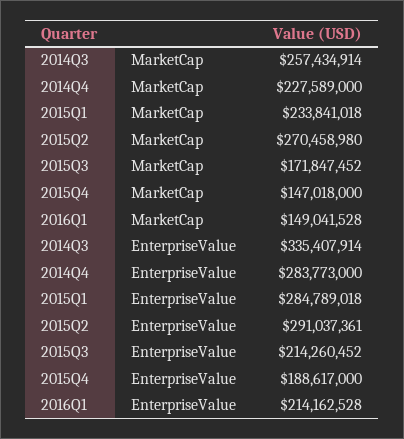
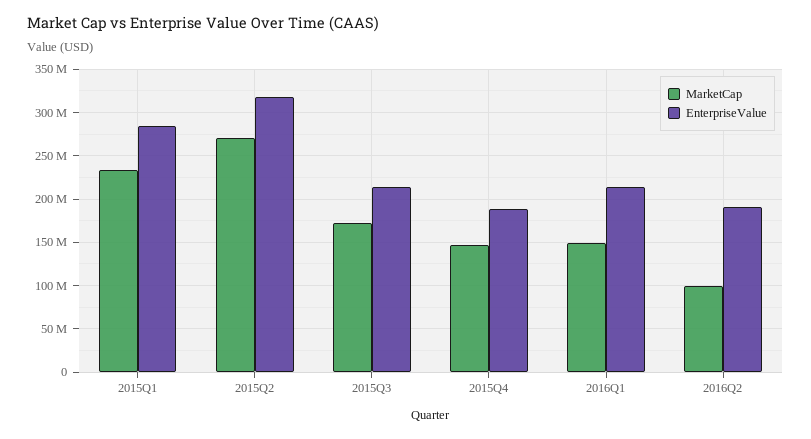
MarketCap, 2014Q3: 257434914 -> none
MarketCap, 2014Q4: 227589000 -> none
EnterpriseValue, 2014Q3: 335407914 -> none
EnterpriseValue, 2014Q4: 283773000 -> none
EnterpriseValue, 2015Q2: 291037361 -> 320000000
MarketCap, 2016Q2: none -> 100000000
EnterpriseValue, 2016Q2: none -> 190000000

